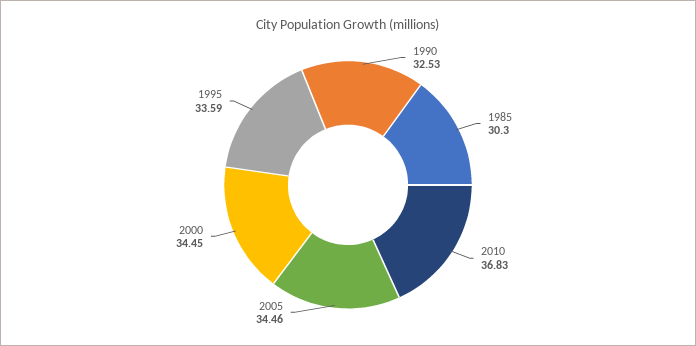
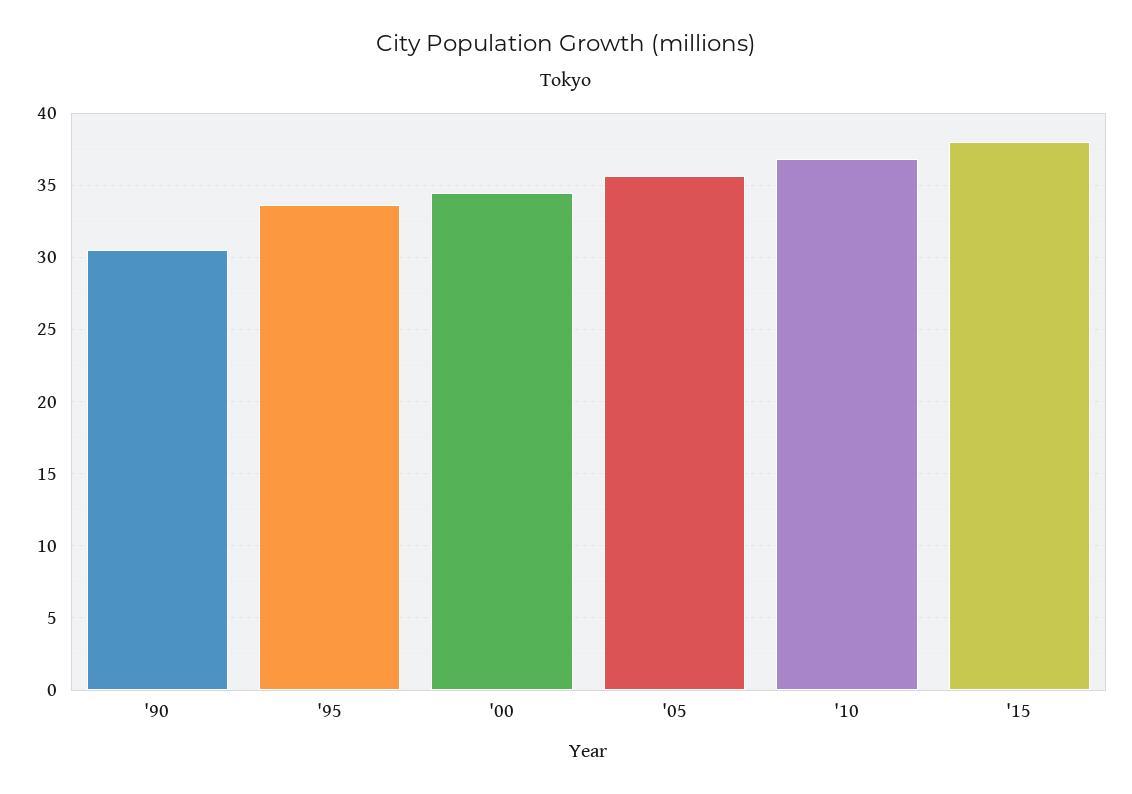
1990: 32.53 -> 30.5
1985: 30.3 -> none
2005: 34.46 -> 35.5
'15: none -> 38

